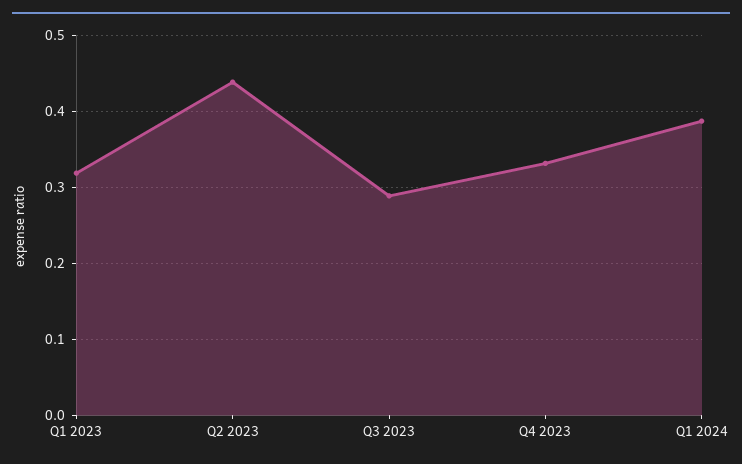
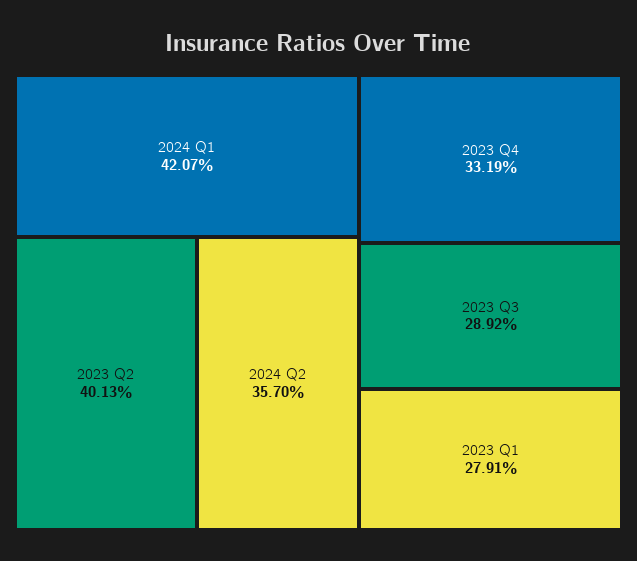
Q1 2023: 0.32 -> 0.2791
Q2 2023: 0.44 -> 0.4013
Q1 2024: 0.39 -> 0.4207
2024 Q2: none -> 0.357

